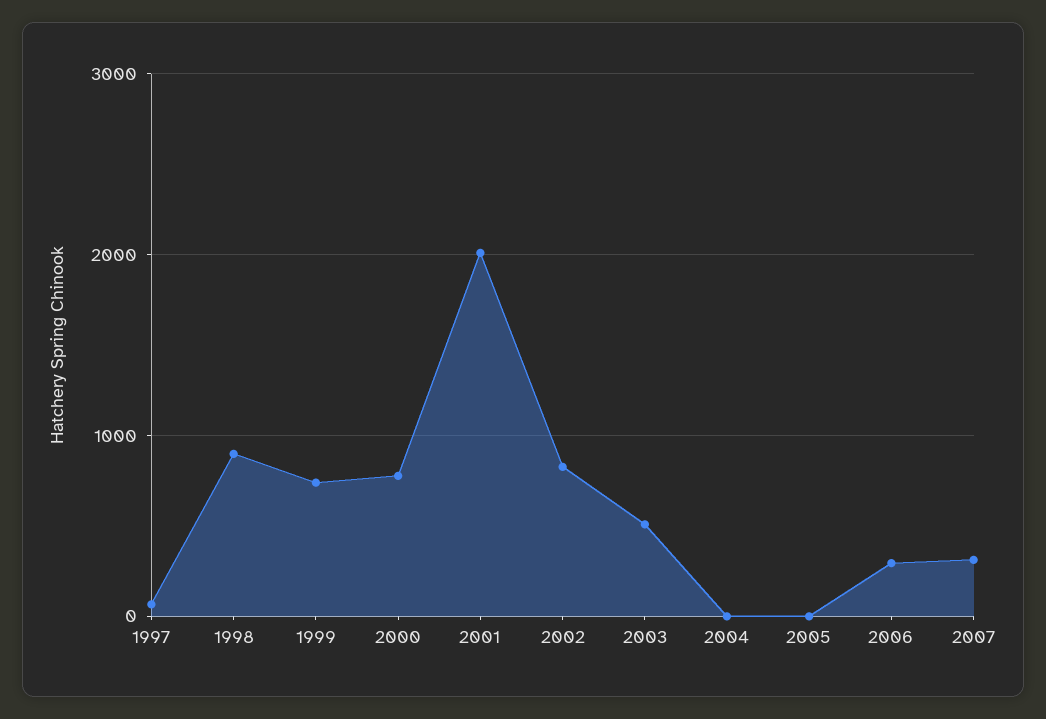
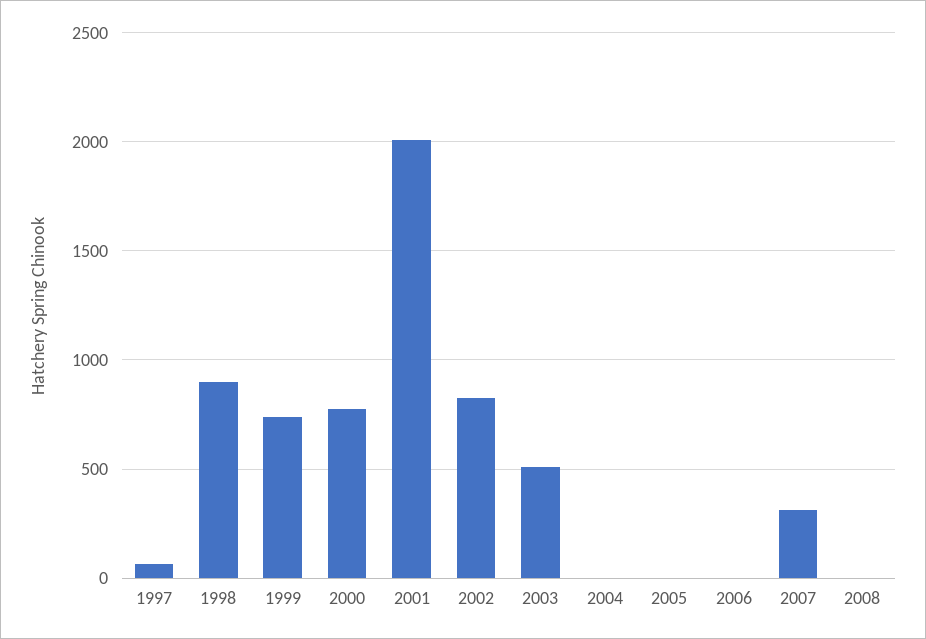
2006: 300 -> 0
2008: none -> 0

